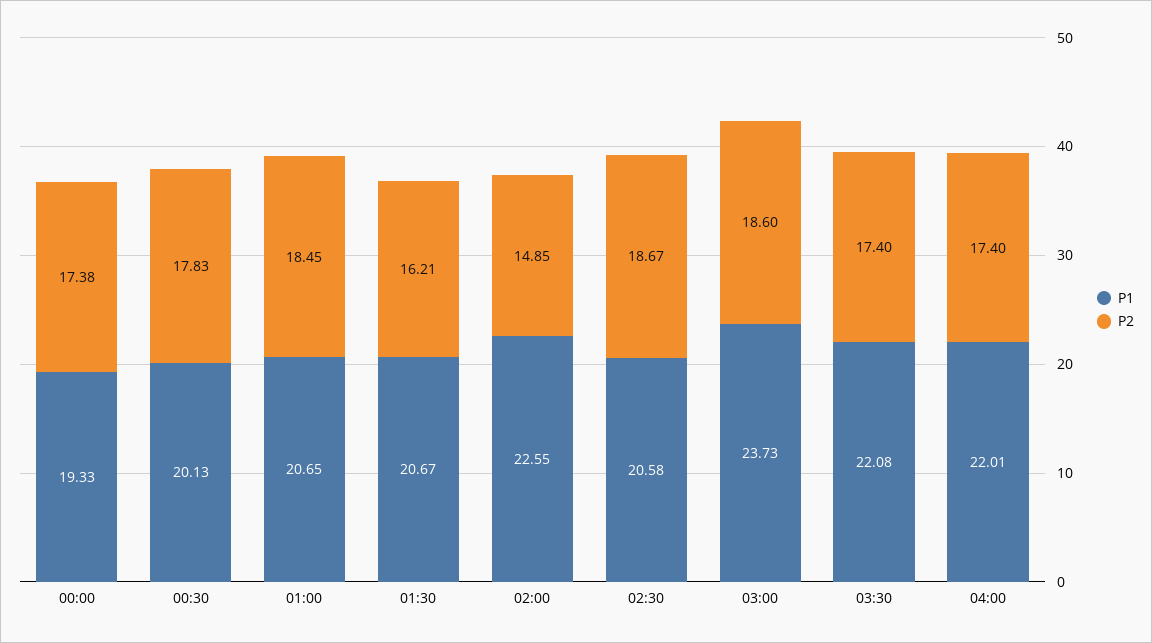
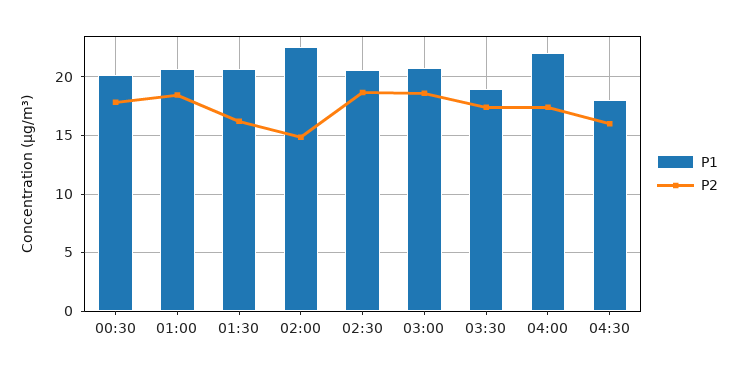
P1, 00:00: 19.33 -> none
P2, 00:00: 17.38 -> none
P1, 03:00: 23.73 -> 21
P1, 03:30: 22.08 -> 19
P1, 04:30: none -> 18
P2, 04:30: none -> 16

